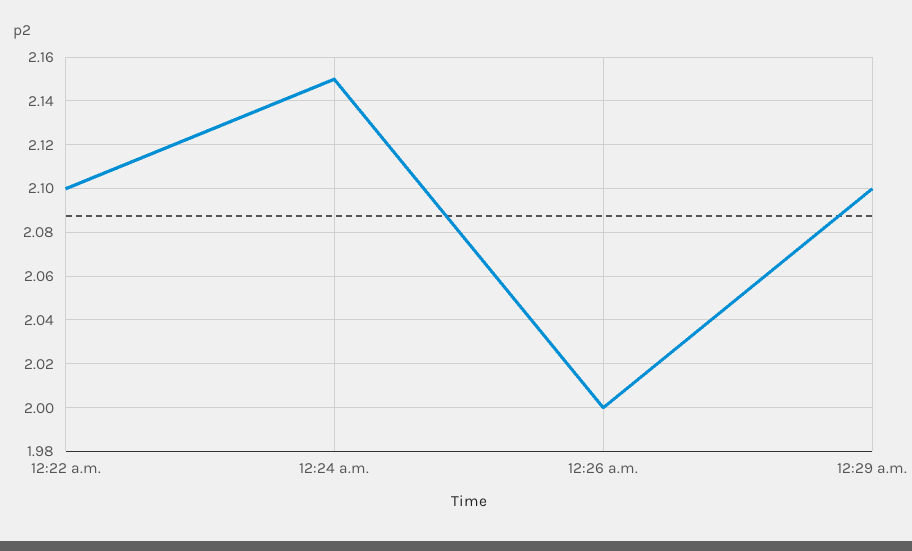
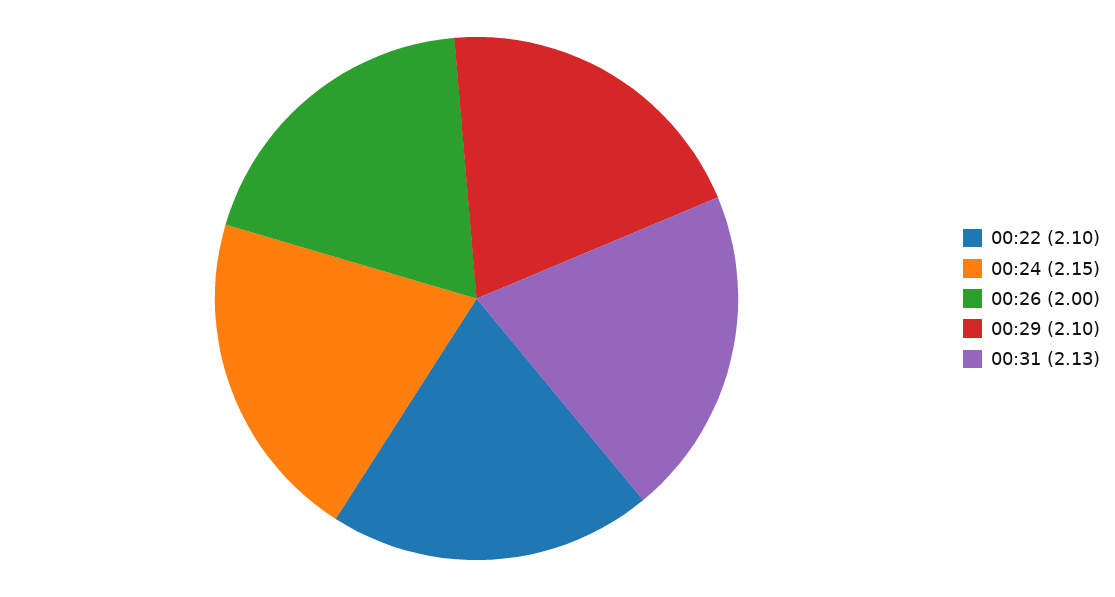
00:31: none -> 2.13

